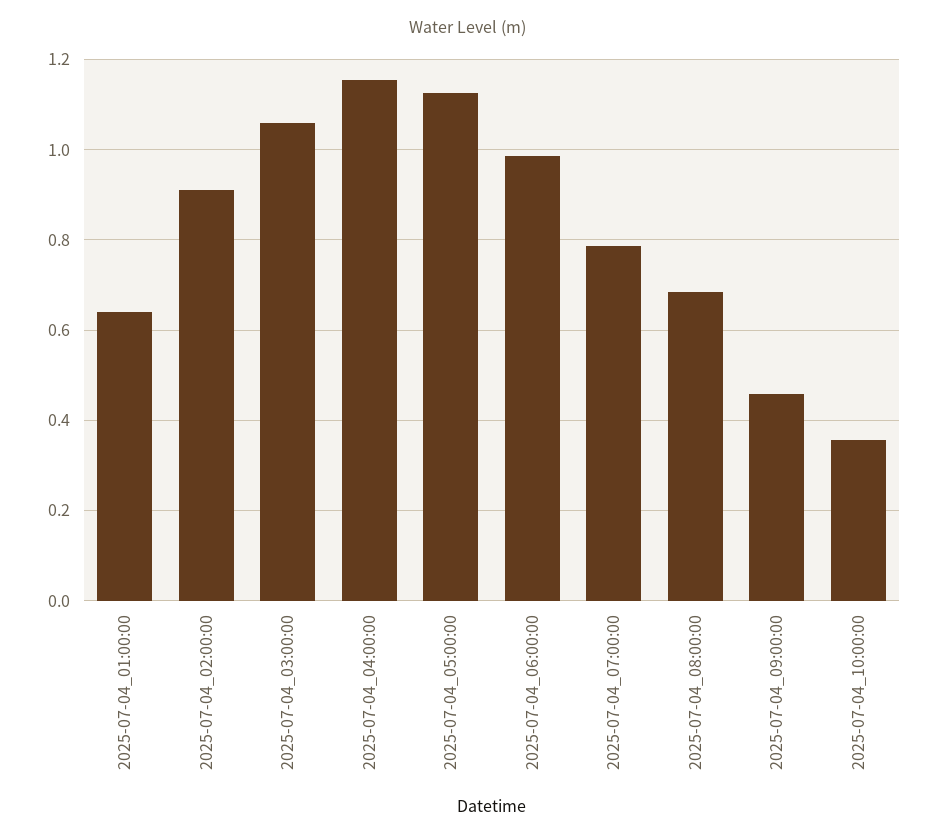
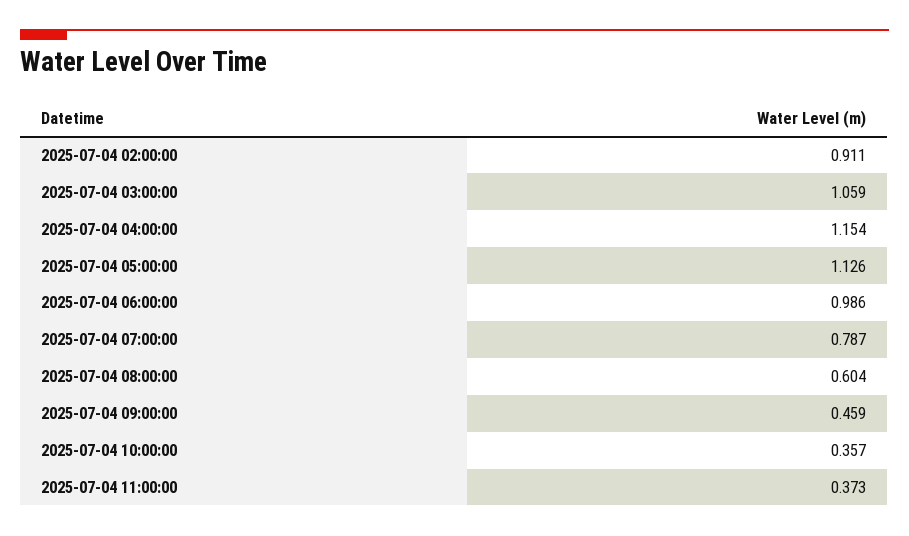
2025-07-04_01:00:00: 0.64 -> none
2025-07-04_08:00:00: 0.68 -> 0.604
2025-07-04 11:00:00: none -> 0.373

